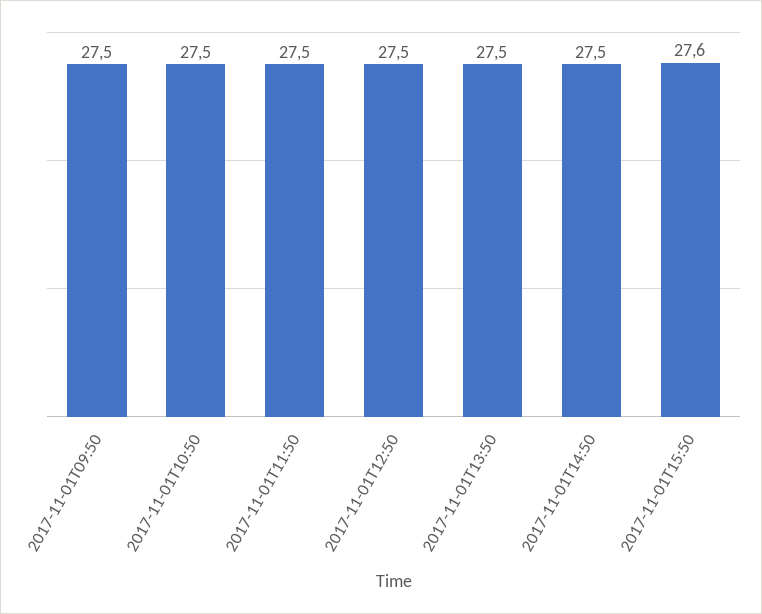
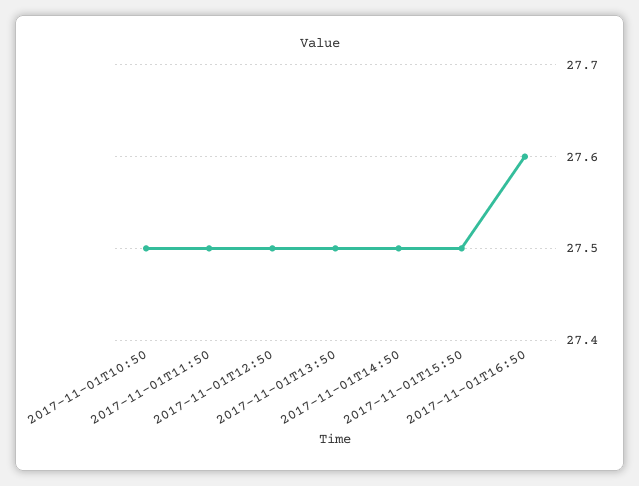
2017-11-01T09:50: 27.5 -> none
2017-11-01T15:50: 27.6 -> 27.5
2017-11-01T16:50: none -> 27.6

